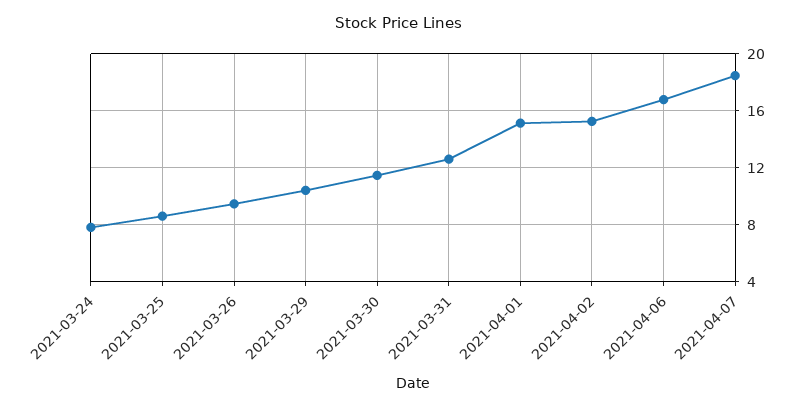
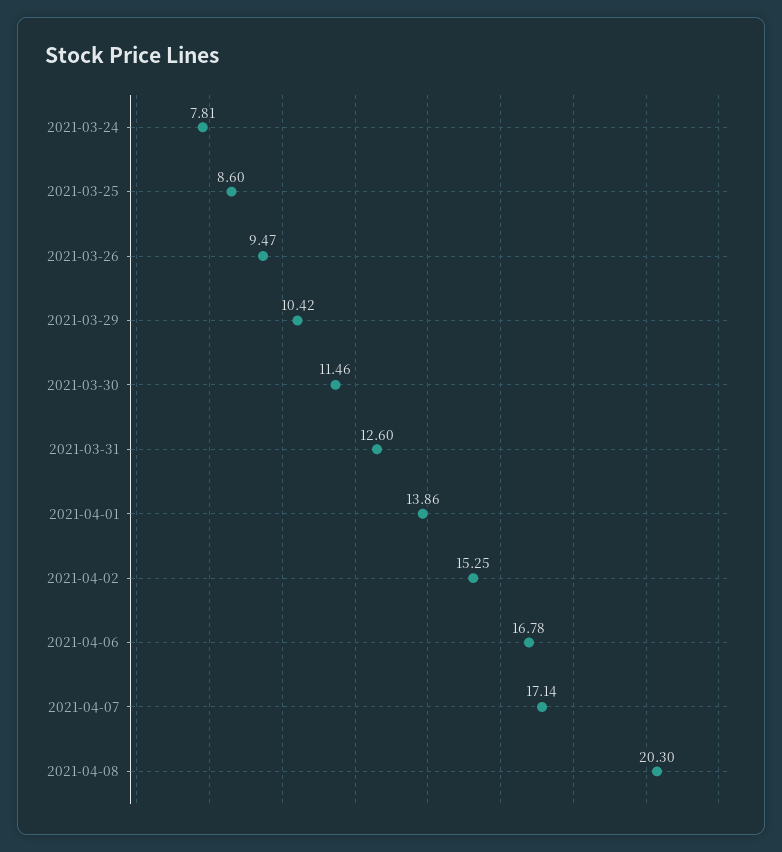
2021-04-01: 15 -> 13.86
2021-04-07: 18.5 -> 17.14
2021-04-08: none -> 20.3

